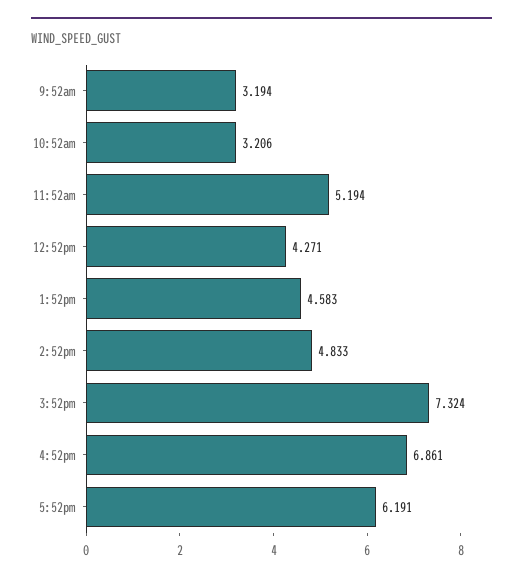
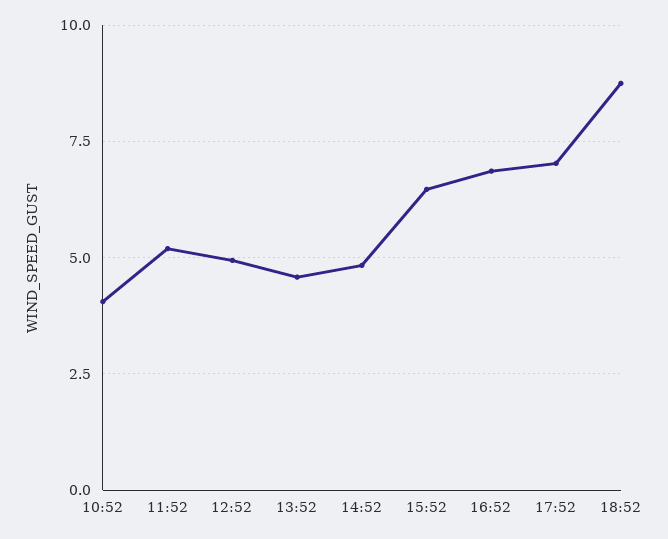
9:52am: 3.194 -> none
10:52am: 3.206 -> 4
12:52pm: 4.271 -> 5
3:52pm: 7.324 -> 6.5
5:52pm: 6.191 -> 7
18:52: none -> 8.75

